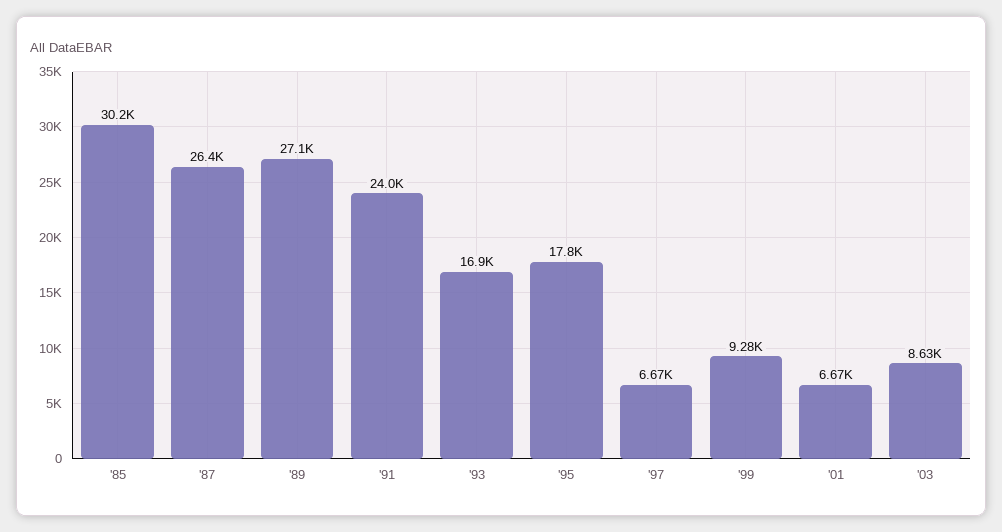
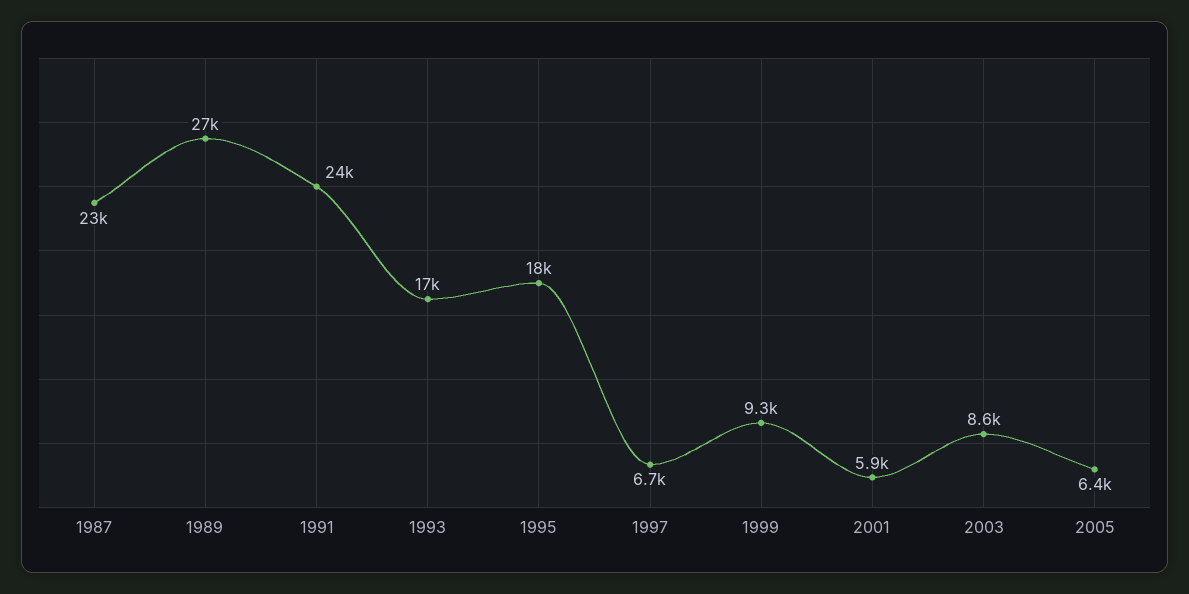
'85: 30200 -> none
'87: 26400 -> 23000
'01: 6670 -> 5900
2005: none -> 6400

